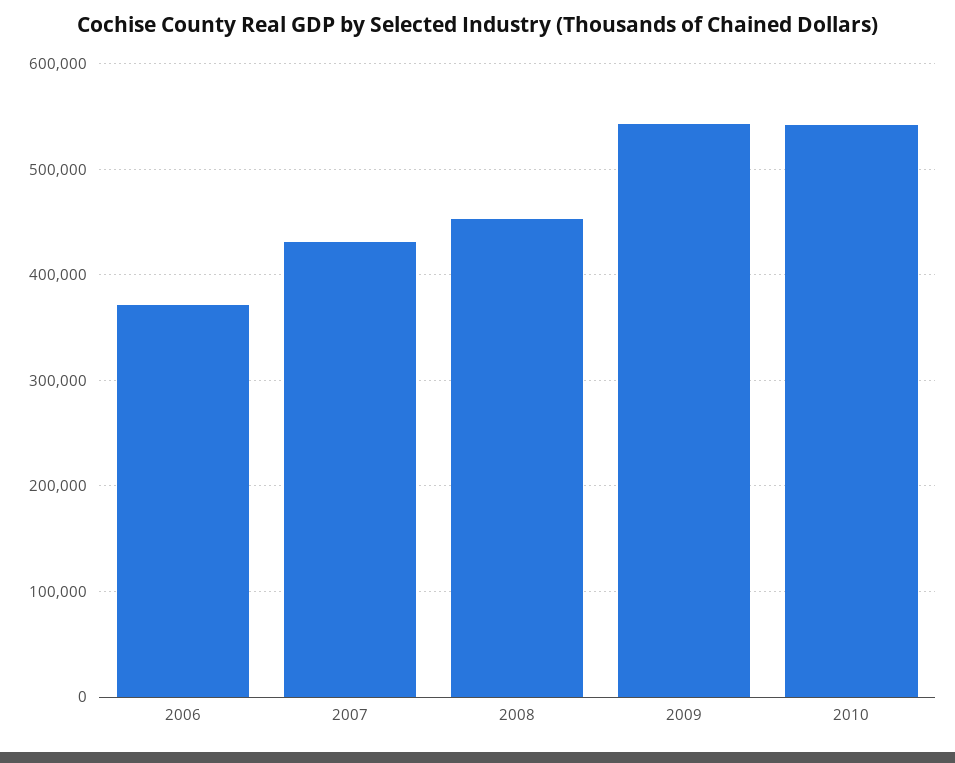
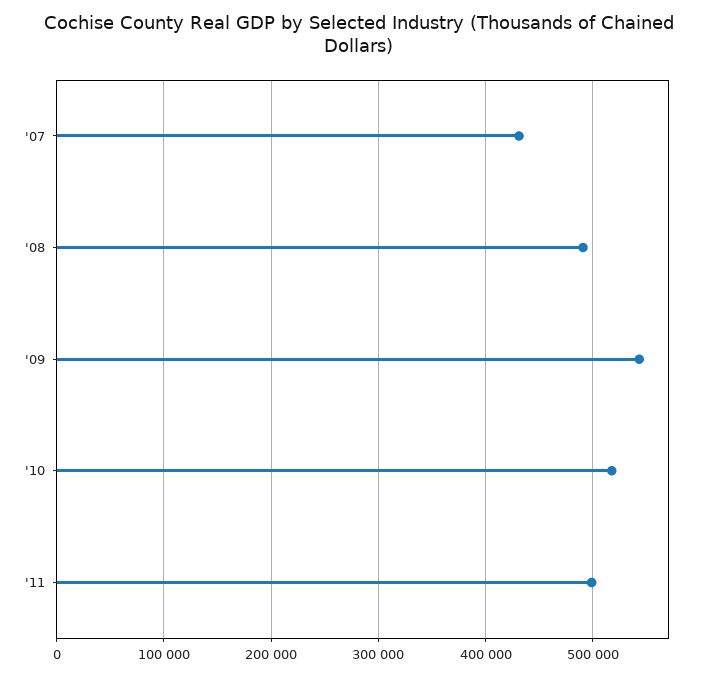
2006: 370000 -> none
2008: 450000 -> 490000
2010: 540000 -> 520000
'11: none -> 500000

